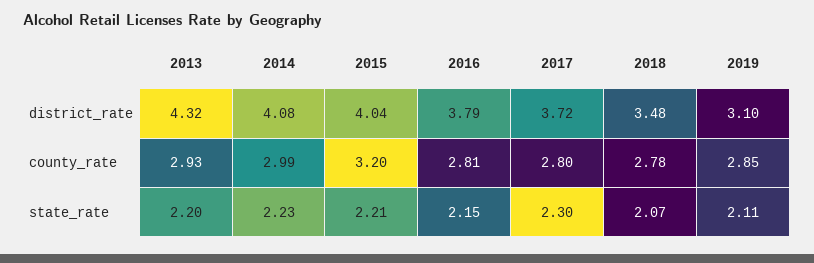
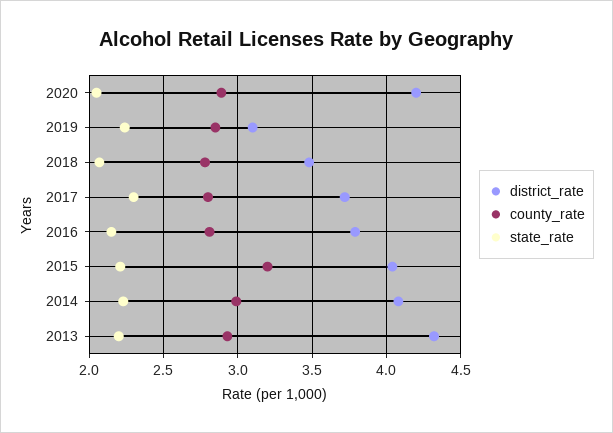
state_rate, 2019: 2.11 -> 2.25
district_rate, 2020: none -> 4.2
county_rate, 2020: none -> 2.9
state_rate, 2020: none -> 2.05

